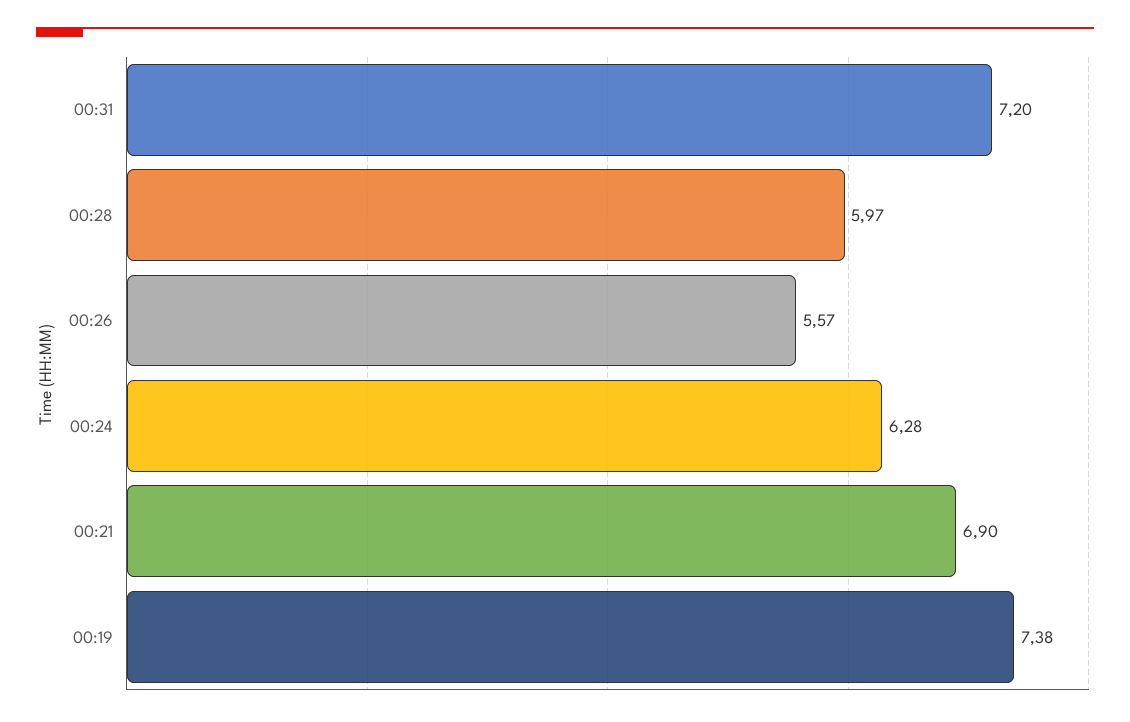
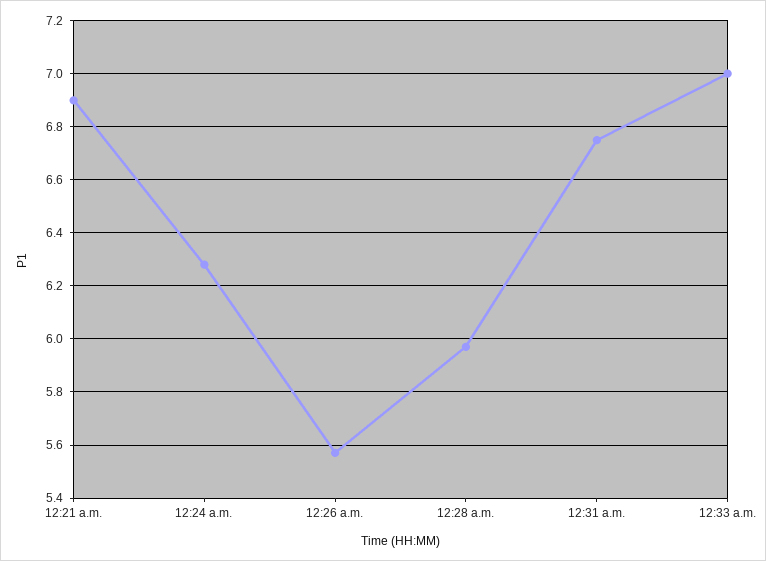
00:31: 7.2 -> 6.75
00:19: 7.38 -> none
12:33 a.m.: none -> 7

